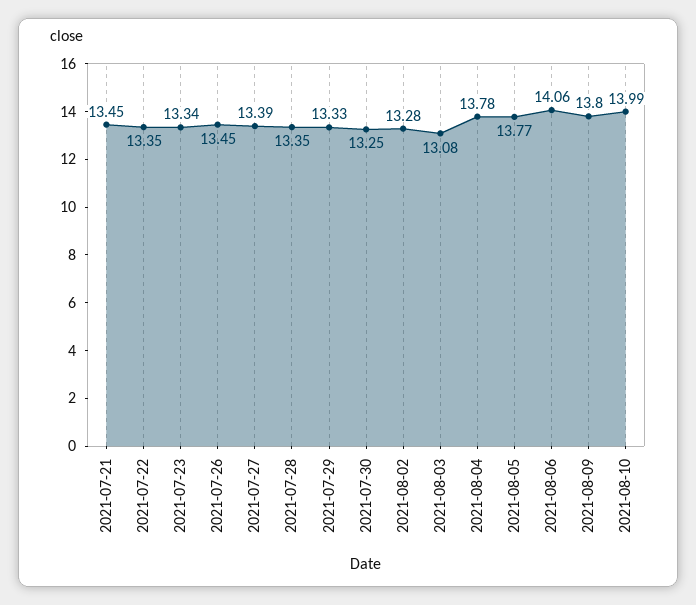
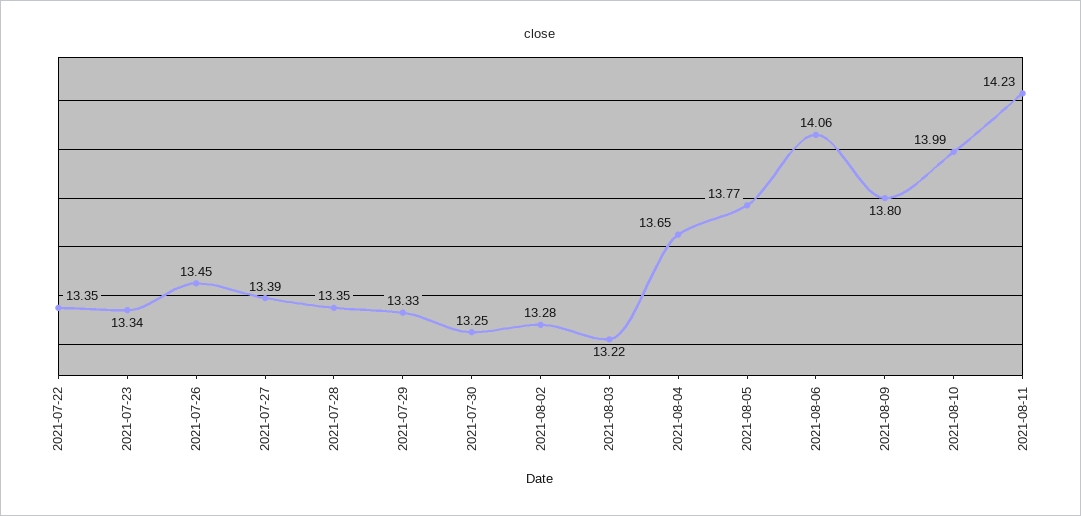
2021-07-21: 13.45 -> none
2021-08-03: 13.08 -> 13.22
2021-08-04: 13.78 -> 13.65
2021-08-11: none -> 14.23

